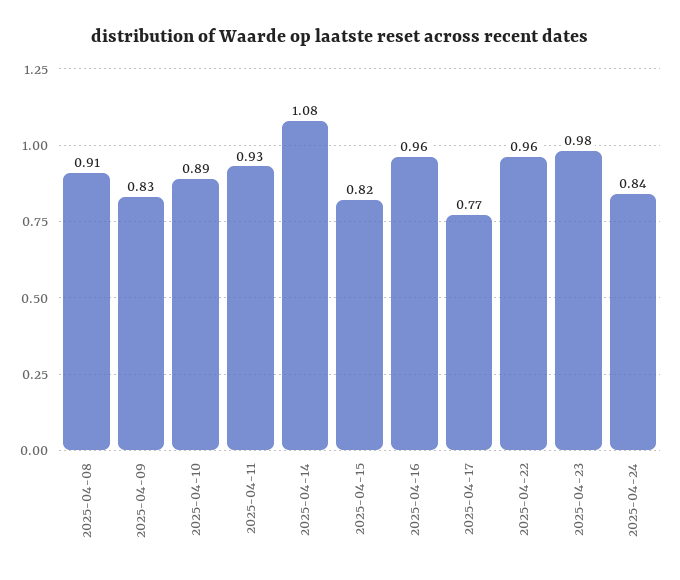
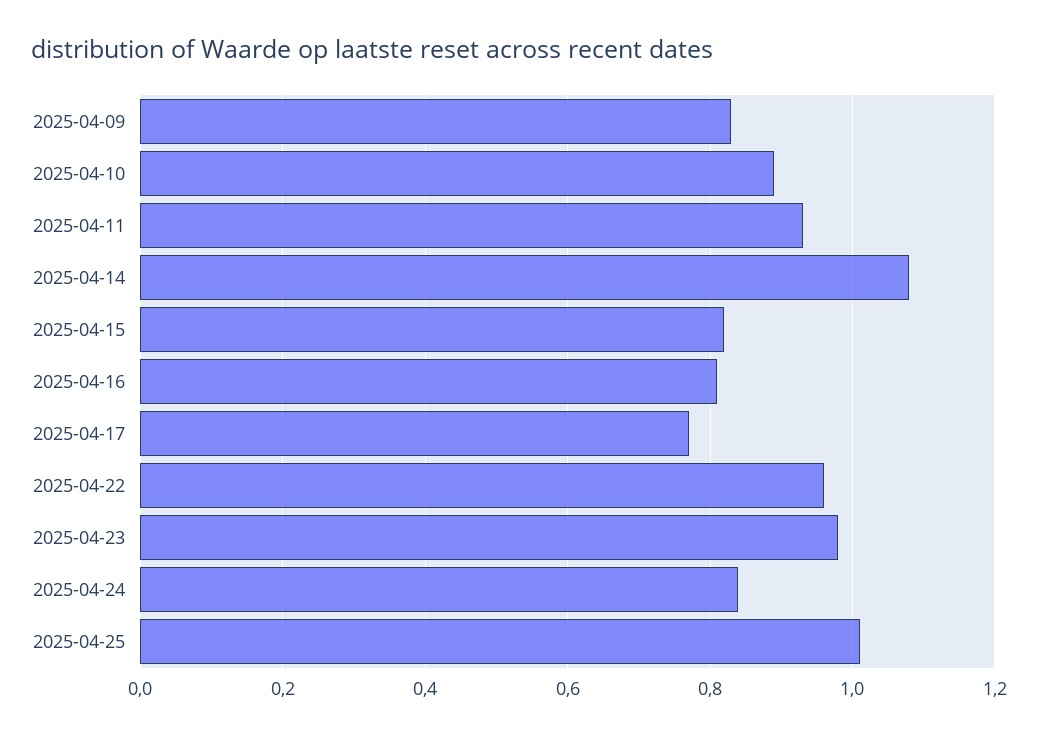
2025-04-08: 0.91 -> none
2025-04-16: 0.96 -> 0.8
2025-04-25: none -> 1

